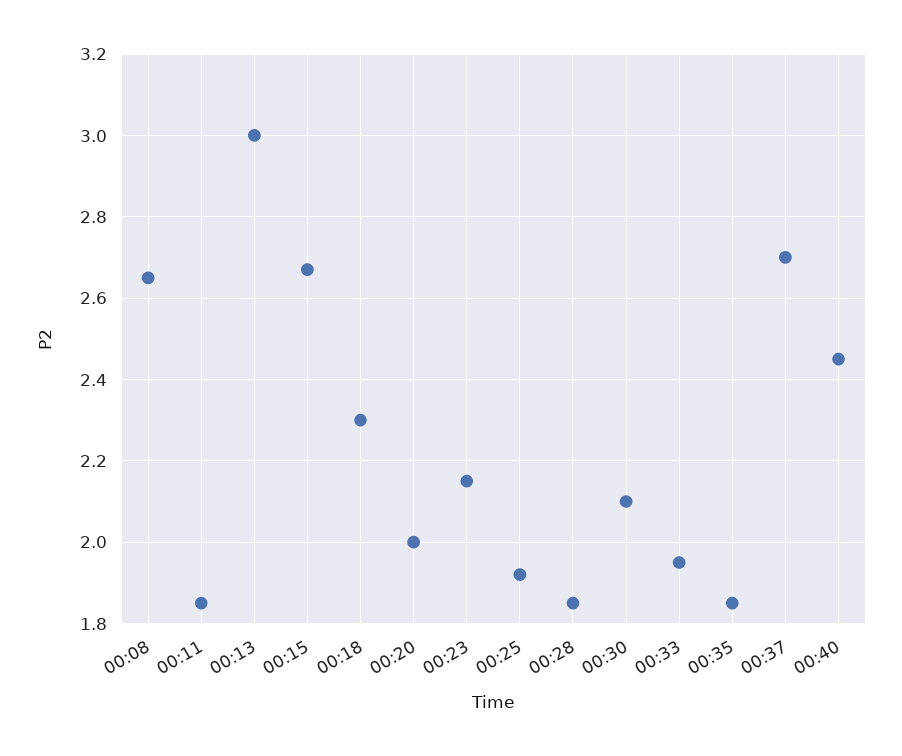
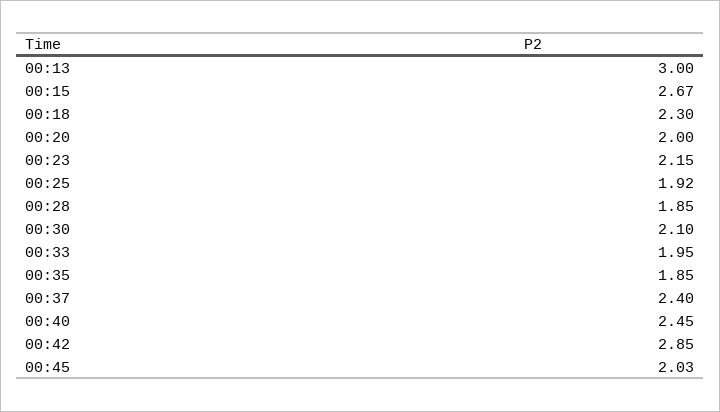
00:08: 2.65 -> none
00:11: 1.85 -> none
00:37: 2.7 -> 2.4
00:42: none -> 2.85
00:45: none -> 2.03

